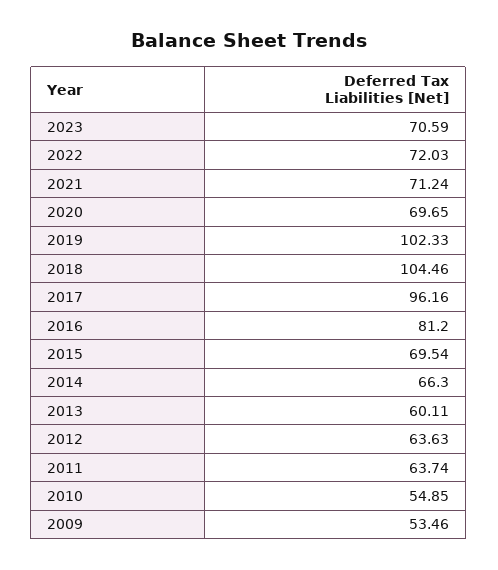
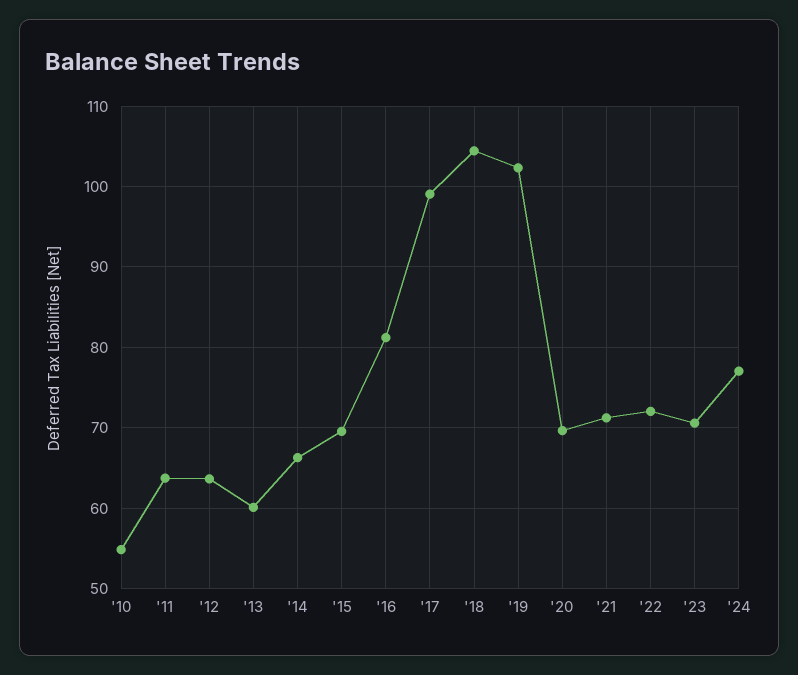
2017: 96.16 -> 99
2009: 53.46 -> none
'24: none -> 77

